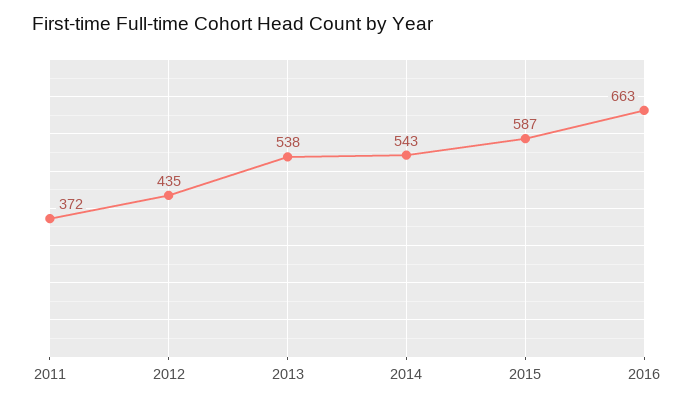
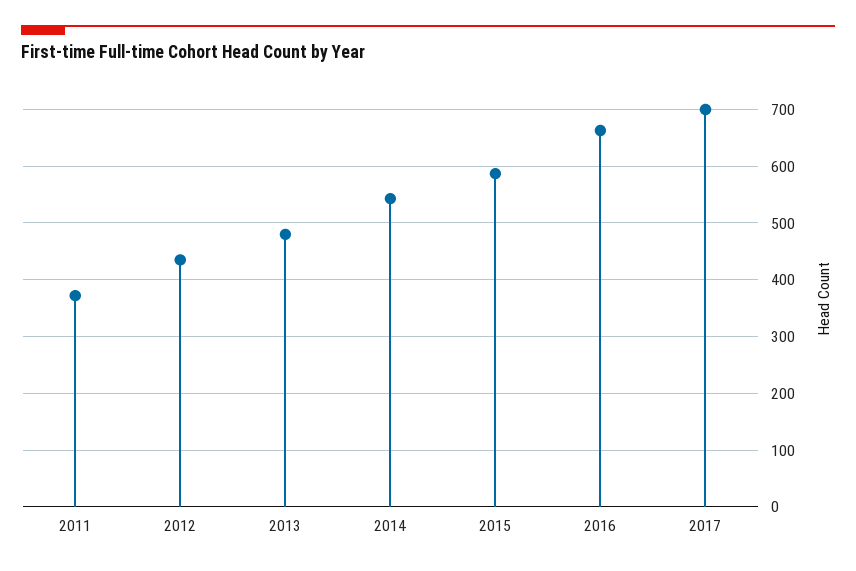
2013: 538 -> 480
2017: none -> 700

